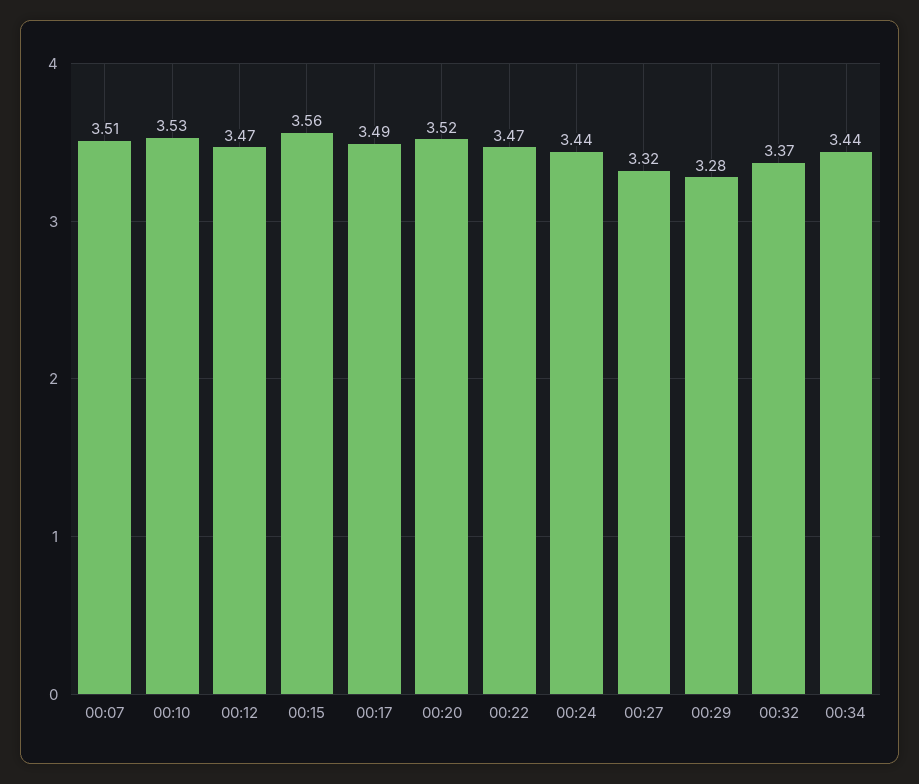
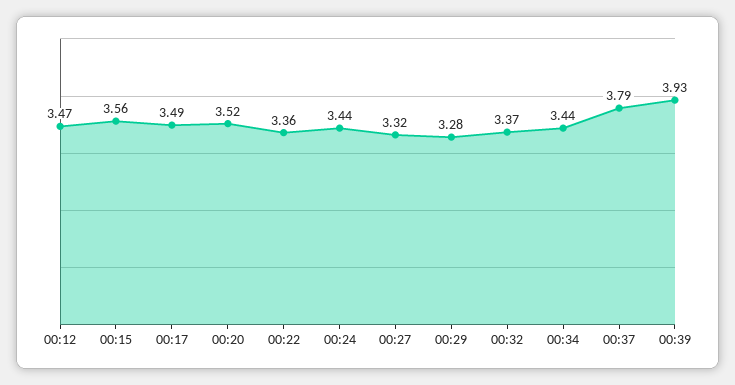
00:07: 3.51 -> none
00:10: 3.53 -> none
00:22: 3.47 -> 3.36
00:37: none -> 3.79
00:39: none -> 3.93

